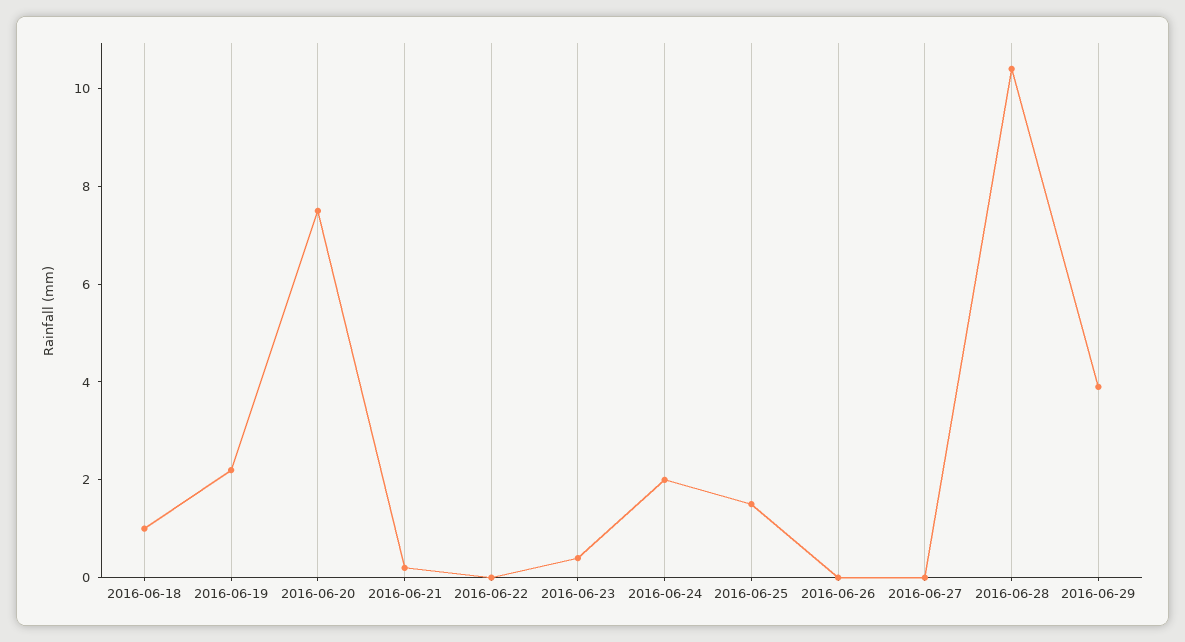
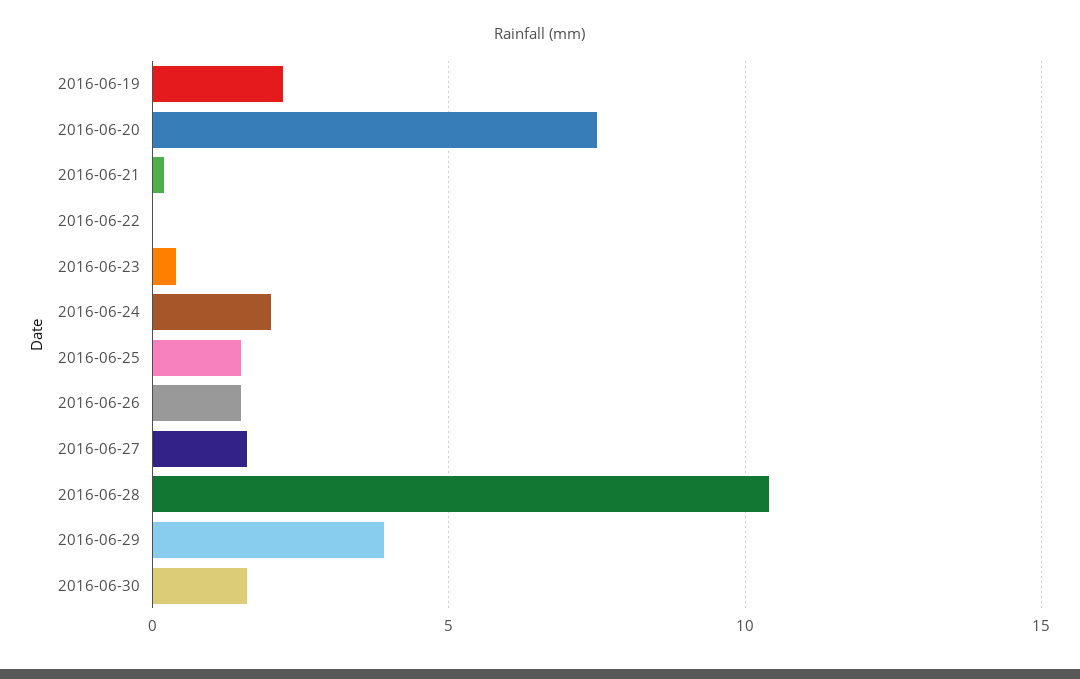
2016-06-18: 1 -> none
2016-06-26: 0 -> 1.5
2016-06-27: 0 -> 1.5
2016-06-30: none -> 1.5

